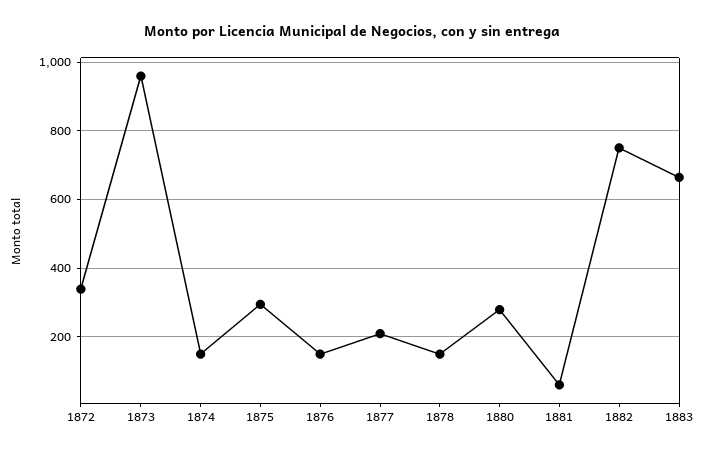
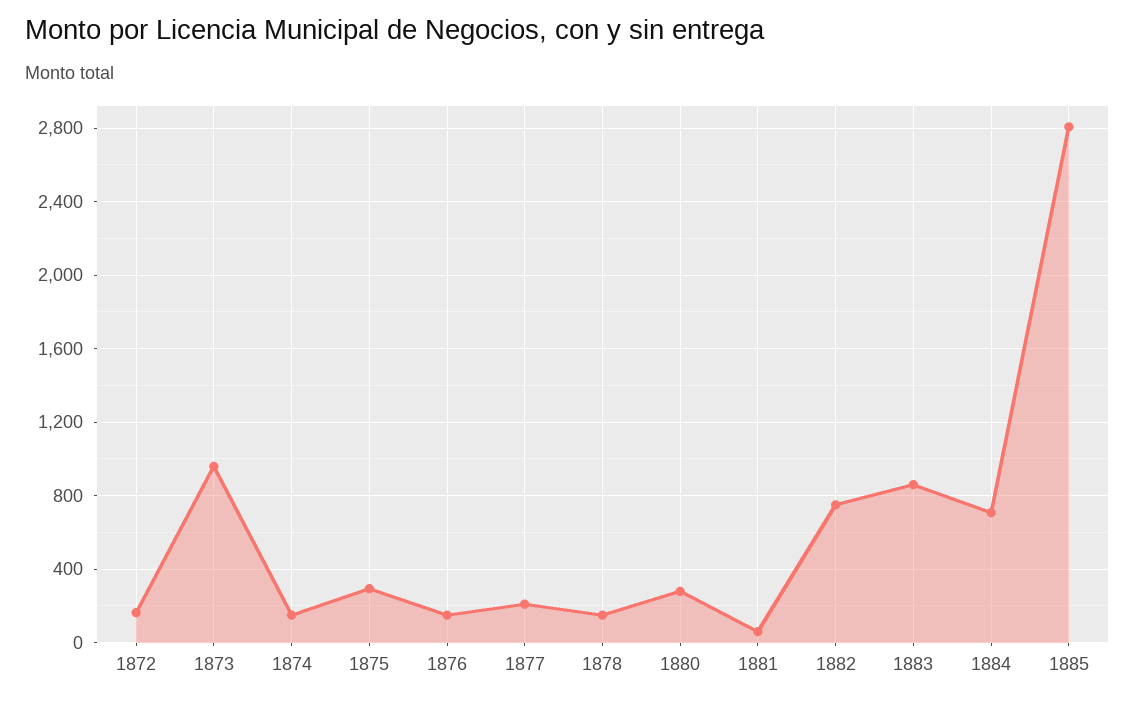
1872: 340 -> 150
1883: 660 -> 850
1884: none -> 700
1885: none -> 2800

